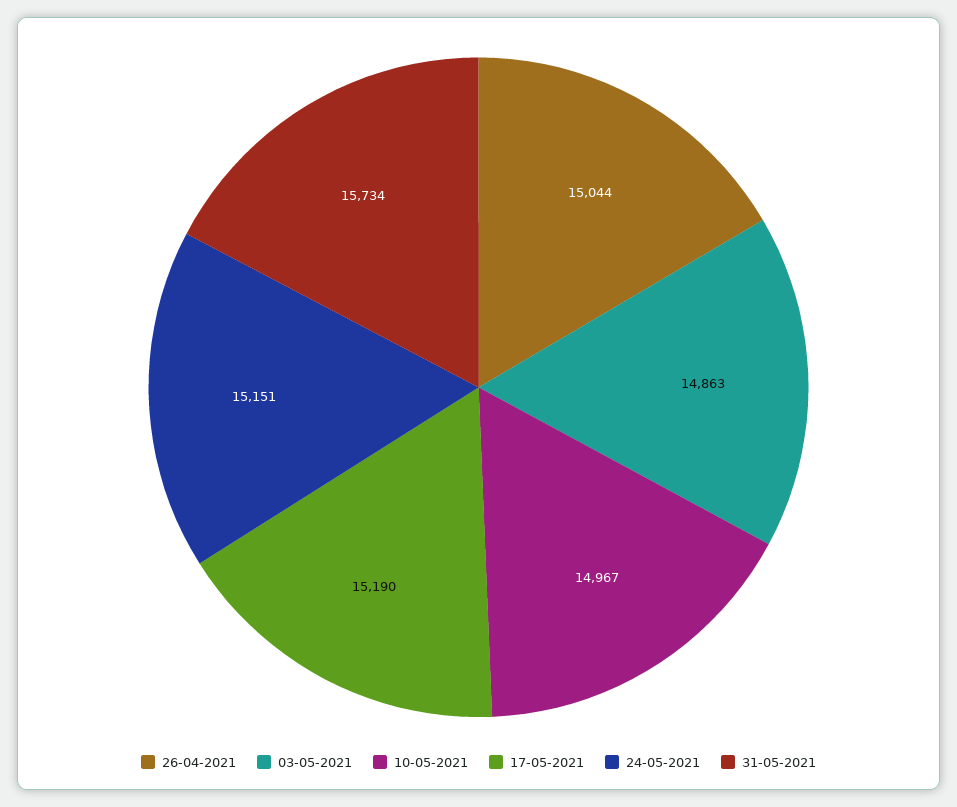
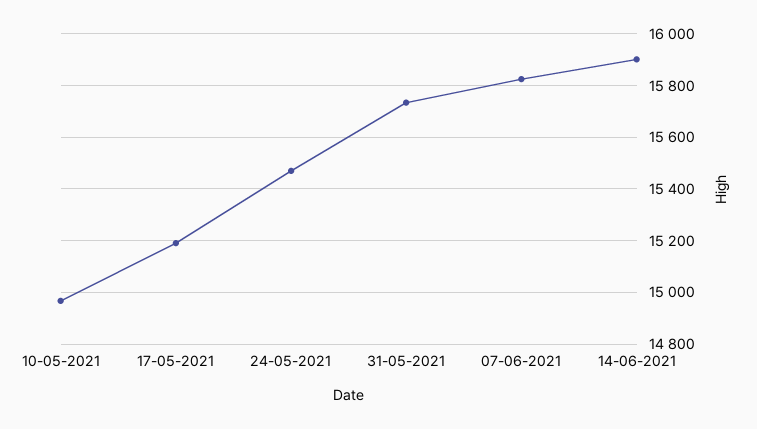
26-04-2021: 15044 -> none
03-05-2021: 14863 -> none
24-05-2021: 15151 -> 15475
07-06-2021: none -> 15825
14-06-2021: none -> 15900

